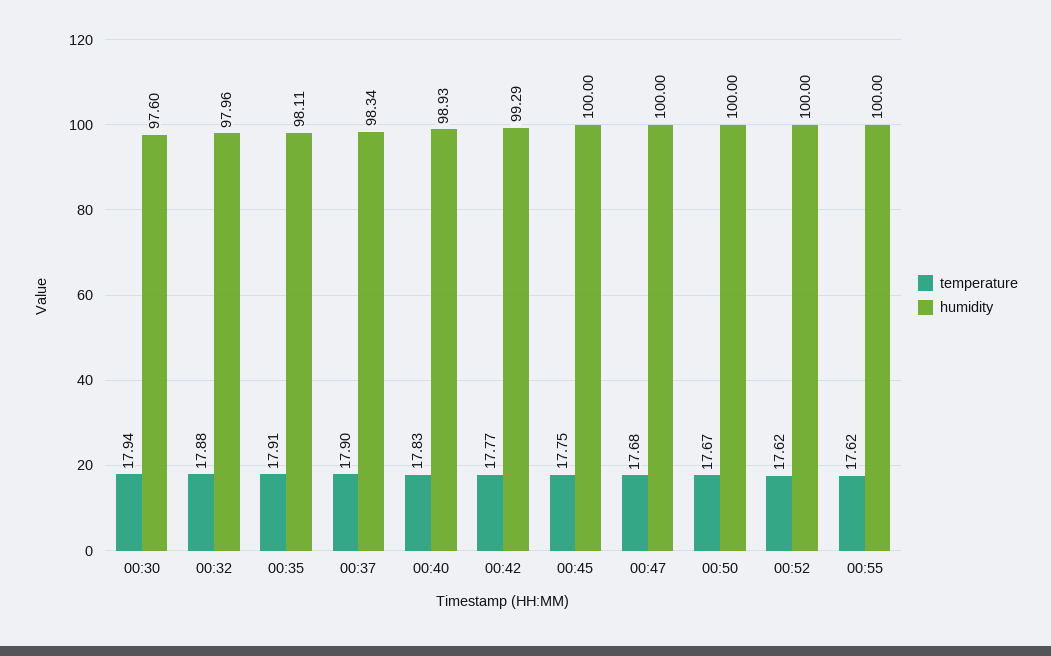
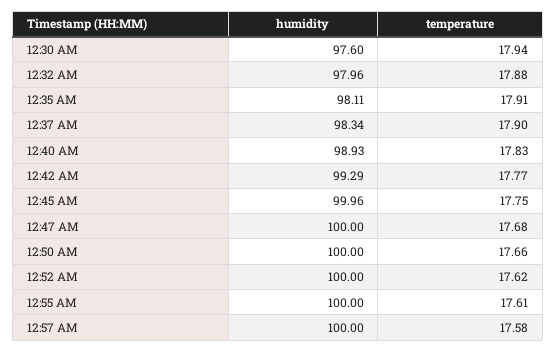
humidity, 00:45: 100 -> 99.96
temperature, 00:50: 17.67 -> 17.66
temperature, 00:55: 17.62 -> 17.61
humidity, 12:57 AM: none -> 100
temperature, 12:57 AM: none -> 17.58

